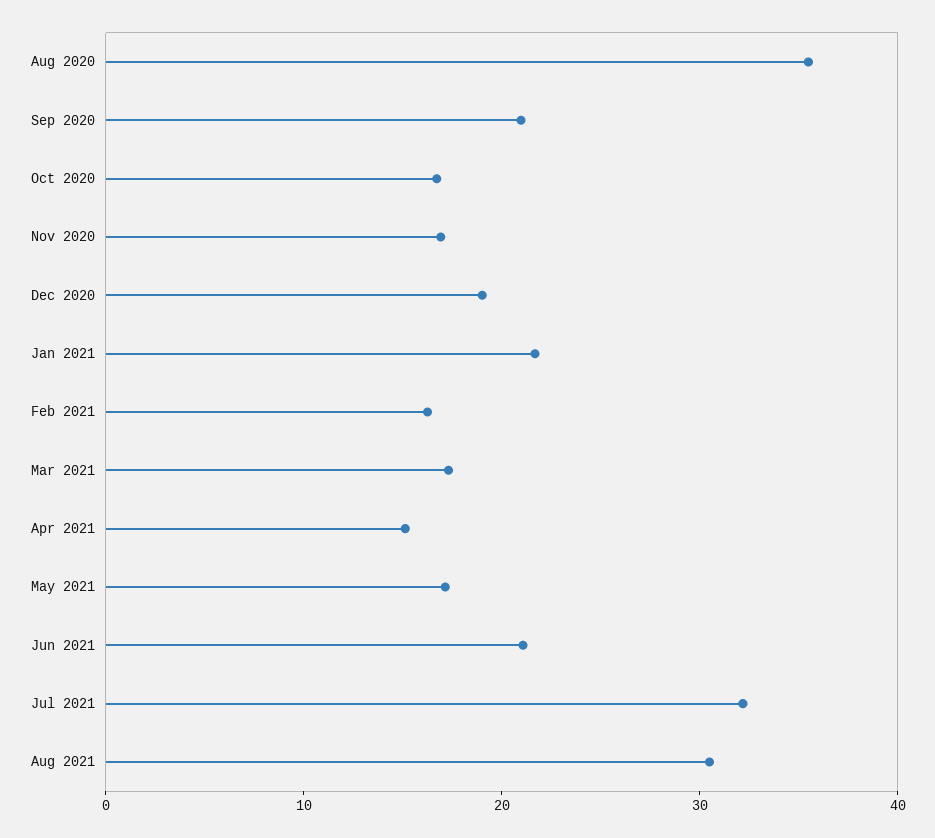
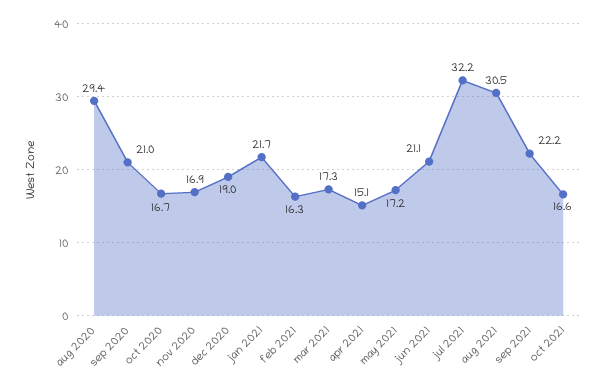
Aug 2020: 36 -> 29.4
sep 2021: none -> 22.2
oct 2021: none -> 16.6

